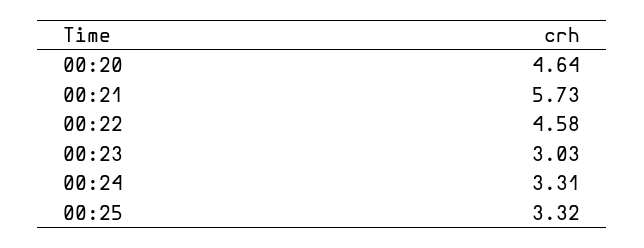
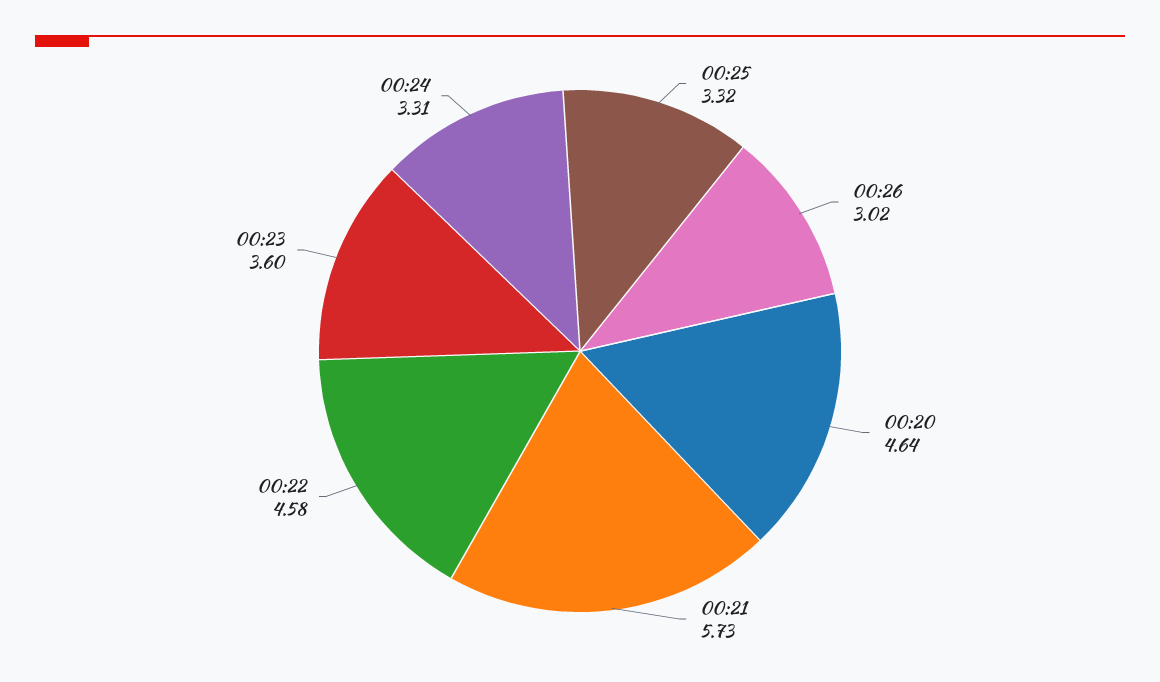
00:23: 3.03 -> 3.6
00:26: none -> 3.02

